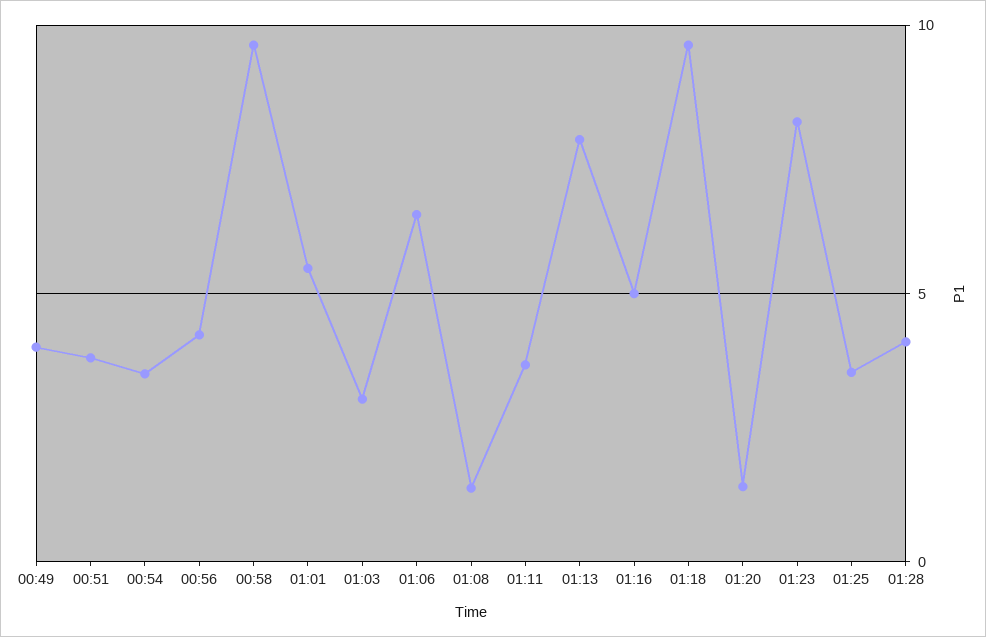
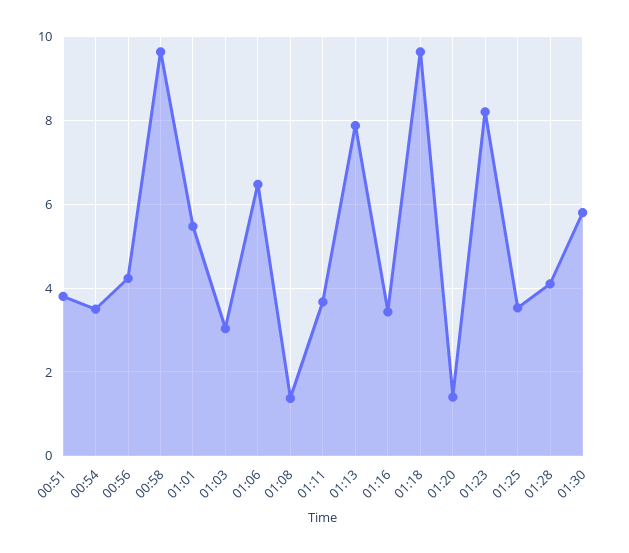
00:49: 4 -> none
01:16: 5 -> 3.4
01:30: none -> 5.8

